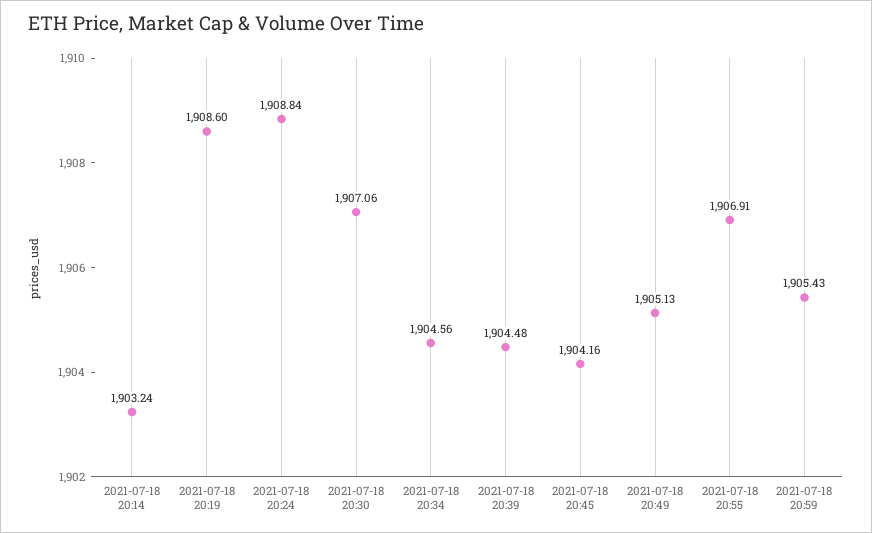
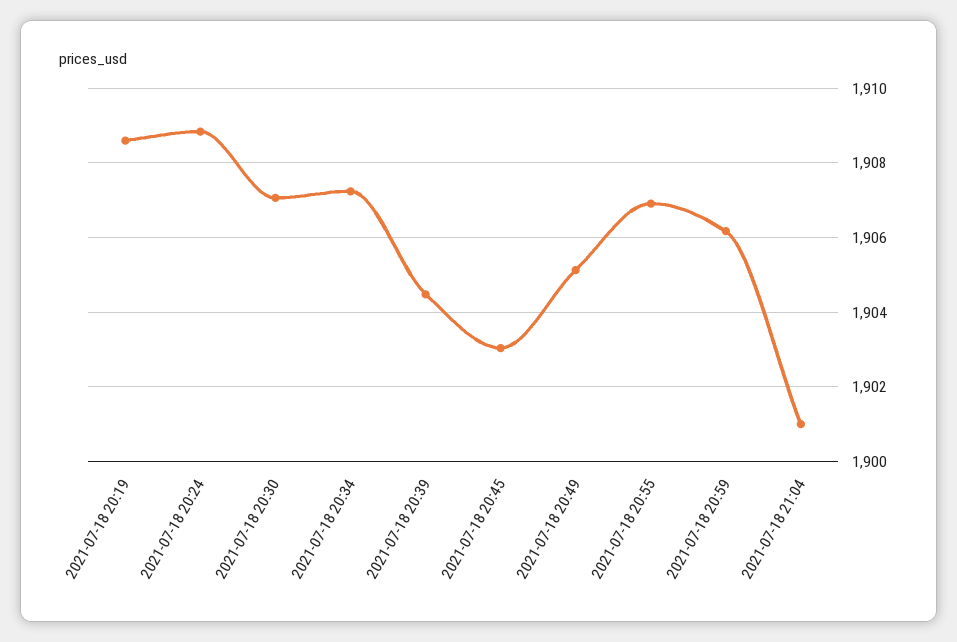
2021-07-18 20:14: 1903.24 -> none
2021-07-18 20:34: 1904.56 -> 1907.2
2021-07-18 20:45: 1904.16 -> 1903
2021-07-18 20:59: 1905.43 -> 1906.2
2021-07-18 21:04: none -> 1901

